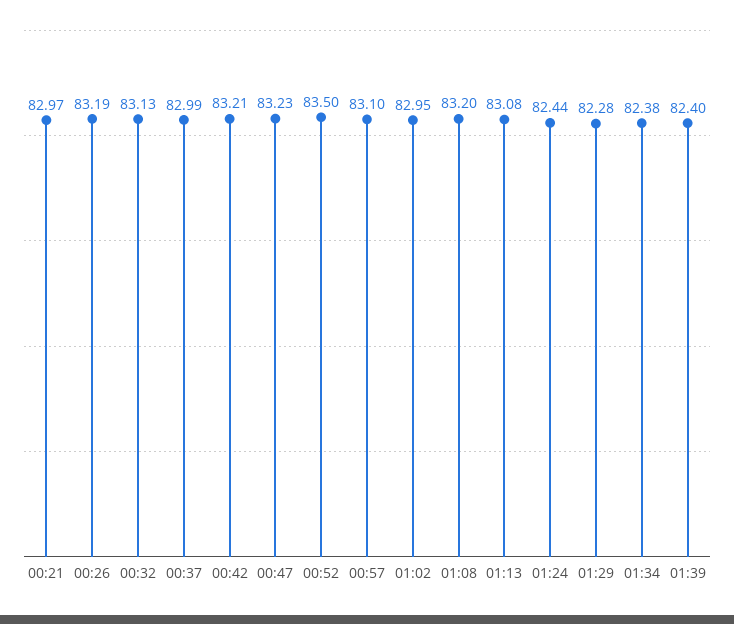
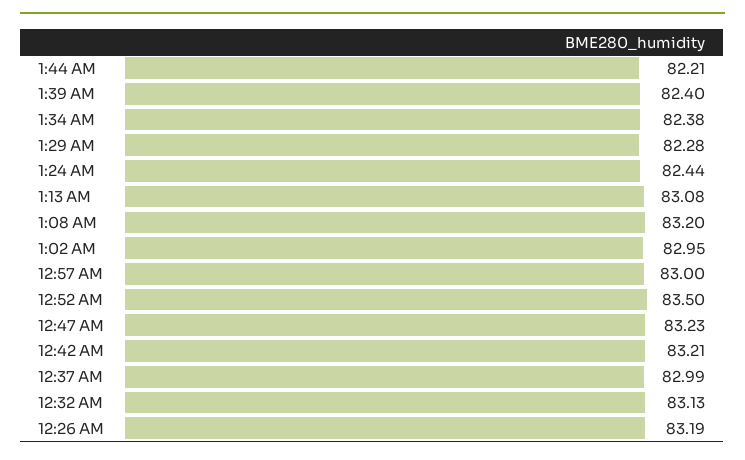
00:21: 82.97 -> none
00:57: 83.1 -> 83
1:44 AM: none -> 82.21

